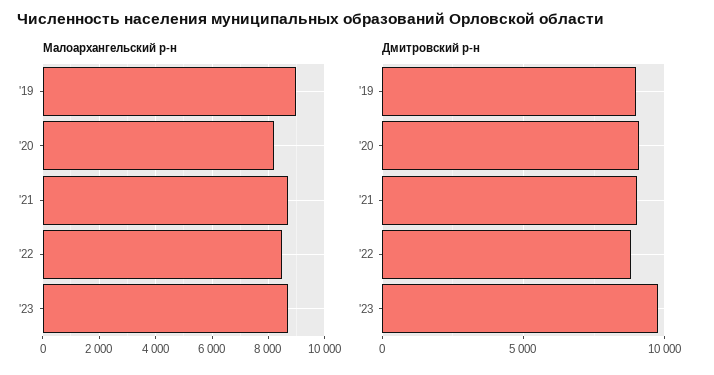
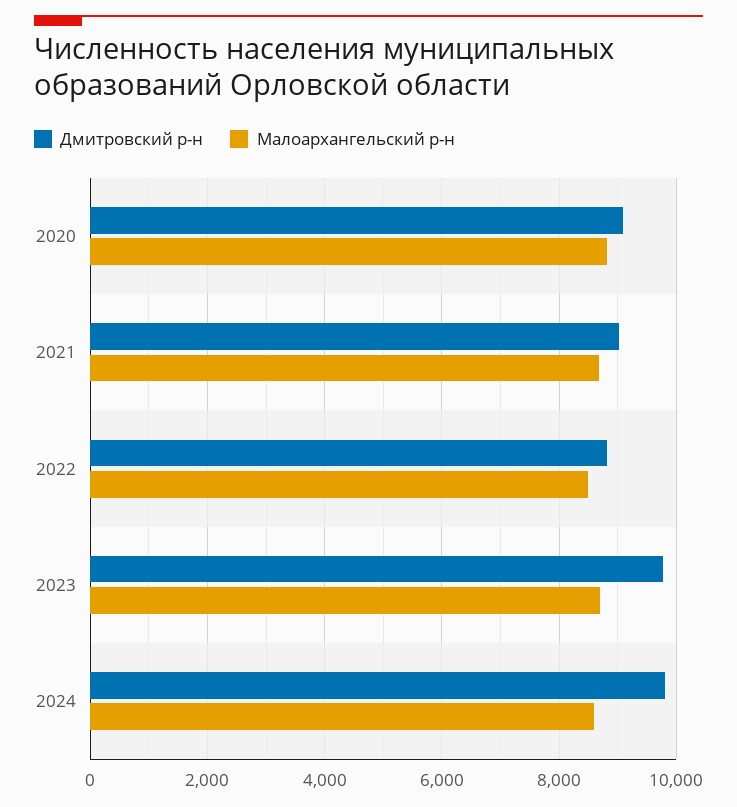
Малоархангельский р-н, '19: 9000 -> none
Малоархангельский р-н, '20: 8250 -> 8800
Дмитровский р-н, '19: 9000 -> none
Дмитровский р-н, 2024: none -> 9800
Малоархангельский р-н, 2024: none -> 8600

